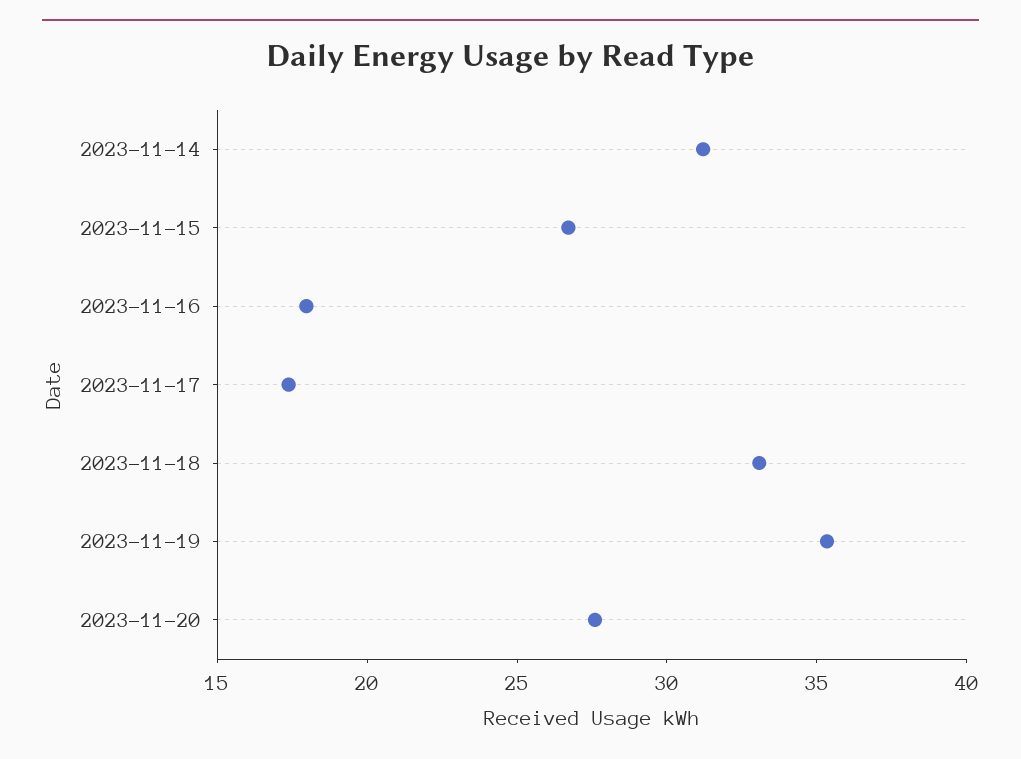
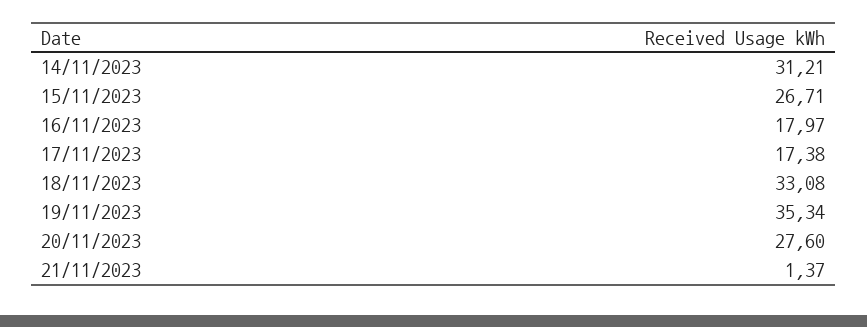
21/11/2023: none -> 1.37

